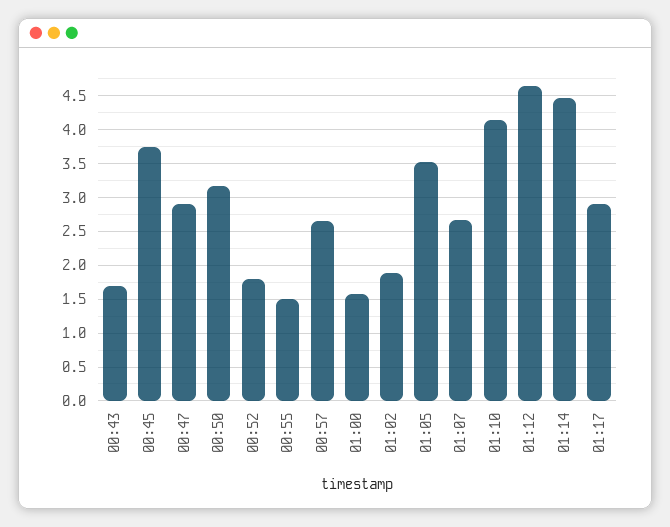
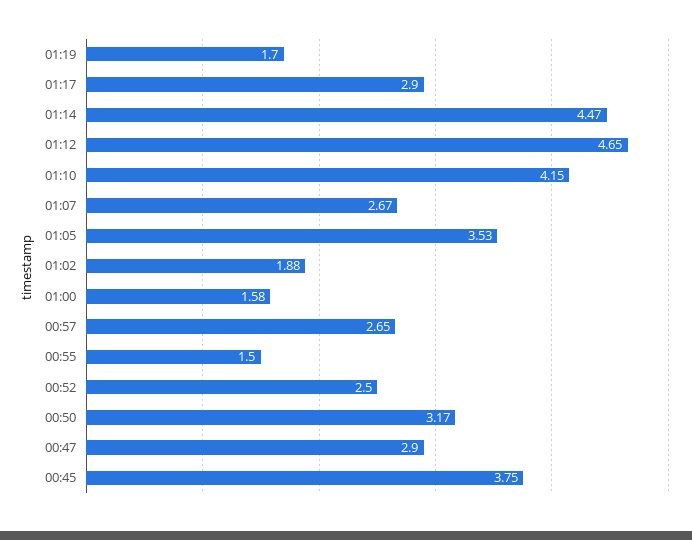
00:43: 1.7 -> none
00:52: 1.8 -> 2.5
01:19: none -> 1.7

